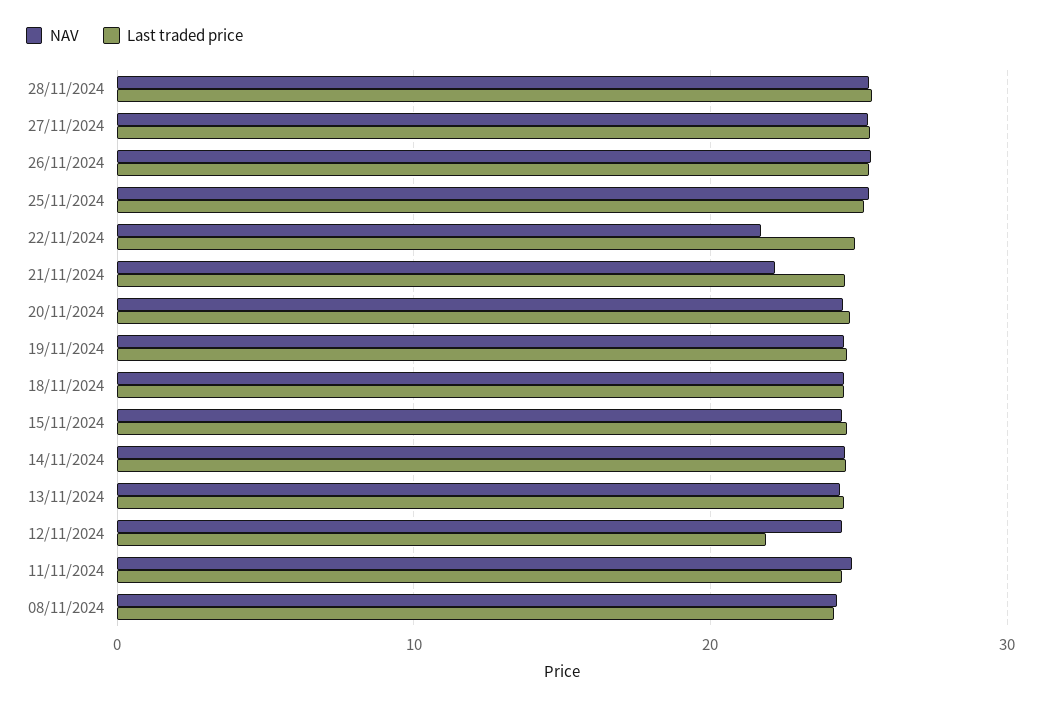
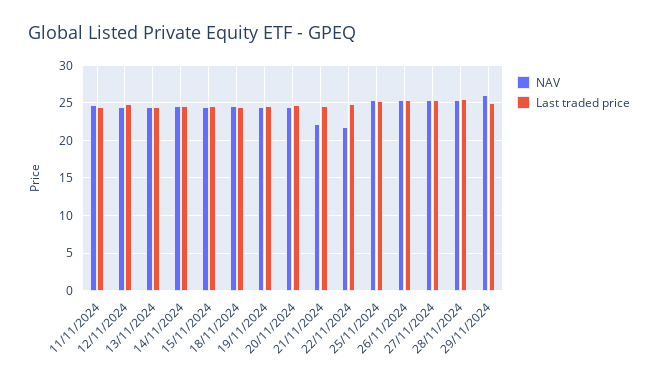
Last traded price, 12/11/2024: 22 -> 25
NAV, 08/11/2024: 24 -> none
Last traded price, 08/11/2024: 24 -> none
NAV, 29/11/2024: none -> 26
Last traded price, 29/11/2024: none -> 25

